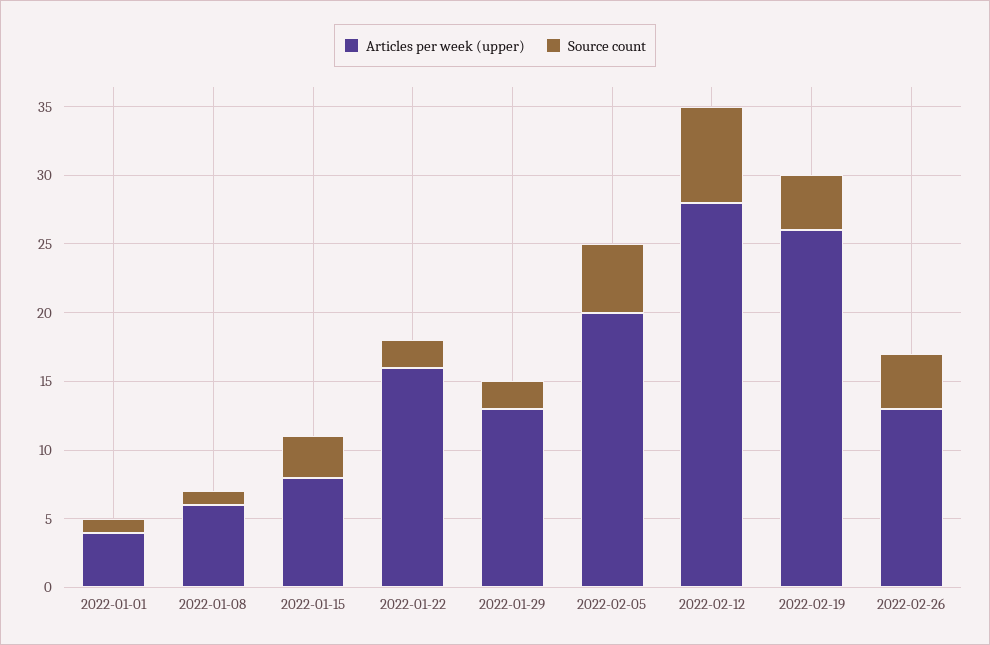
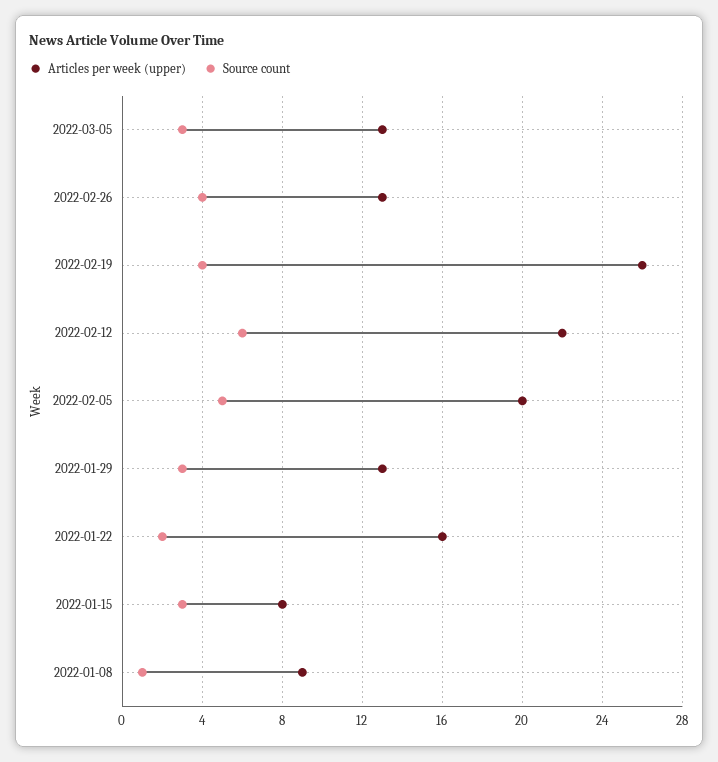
Articles per week (upper), 2022-01-01: 4 -> none
Source count, 2022-01-01: 1 -> none
Articles per week (upper), 2022-01-08: 6 -> 9
Source count, 2022-01-29: 2 -> 3
Articles per week (upper), 2022-02-12: 28 -> 22
Source count, 2022-02-12: 7 -> 6
Articles per week (upper), 2022-03-05: none -> 13
Source count, 2022-03-05: none -> 3

